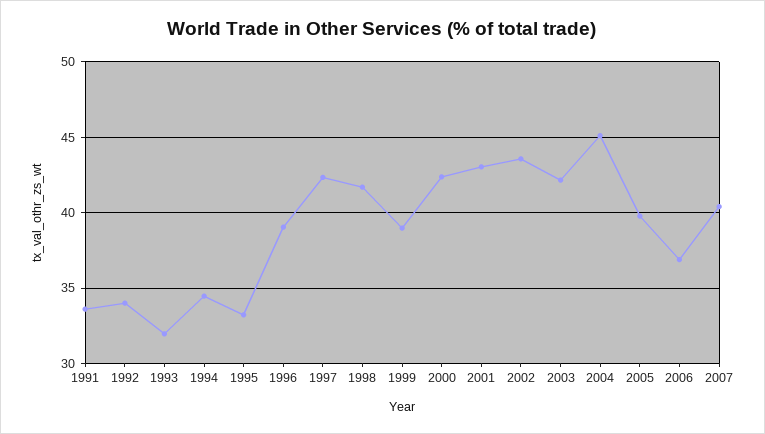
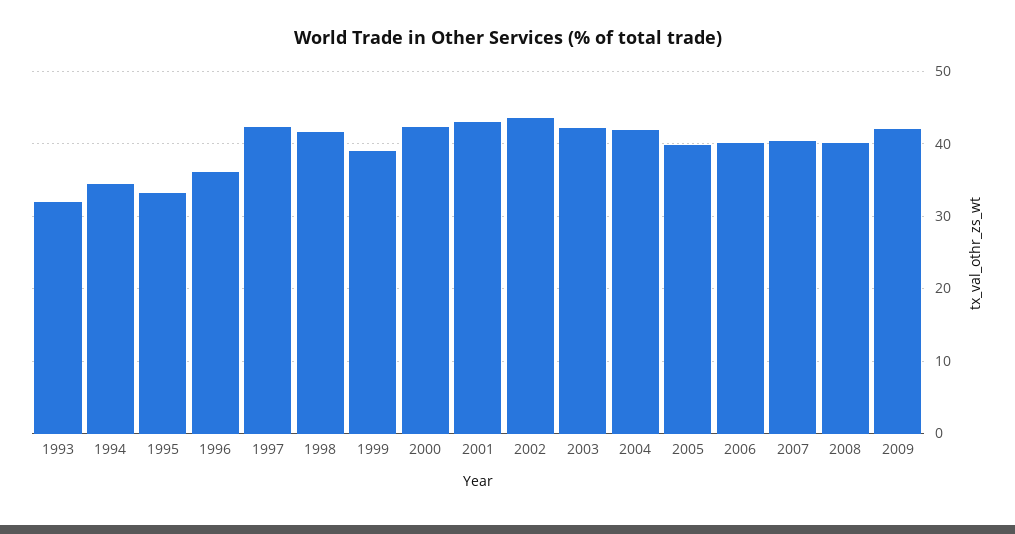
1991: 33.5 -> none
1992: 34 -> none
1996: 39 -> 36
2004: 45 -> 42
2006: 37 -> 40
2008: none -> 40
2009: none -> 42

